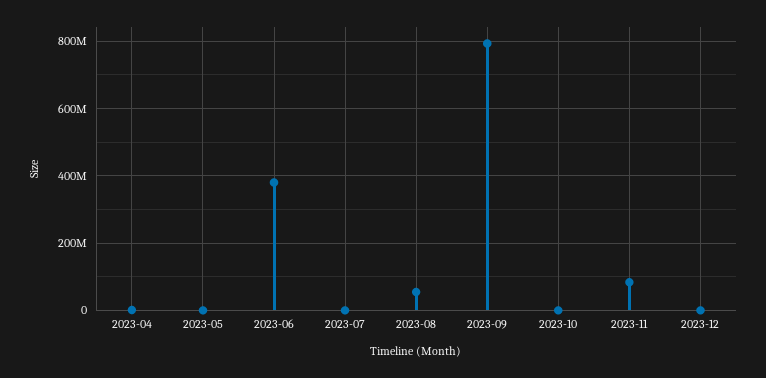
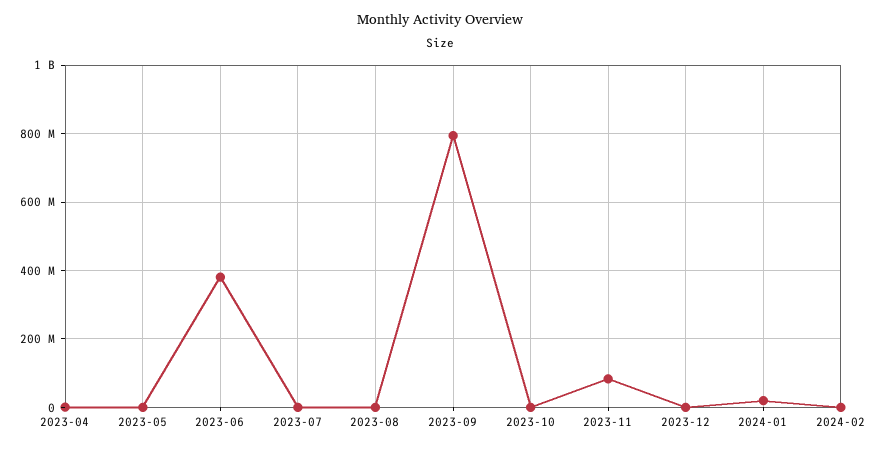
2023-08: 60000000 -> 0
2024-01: none -> 20000000
2024-02: none -> 0

